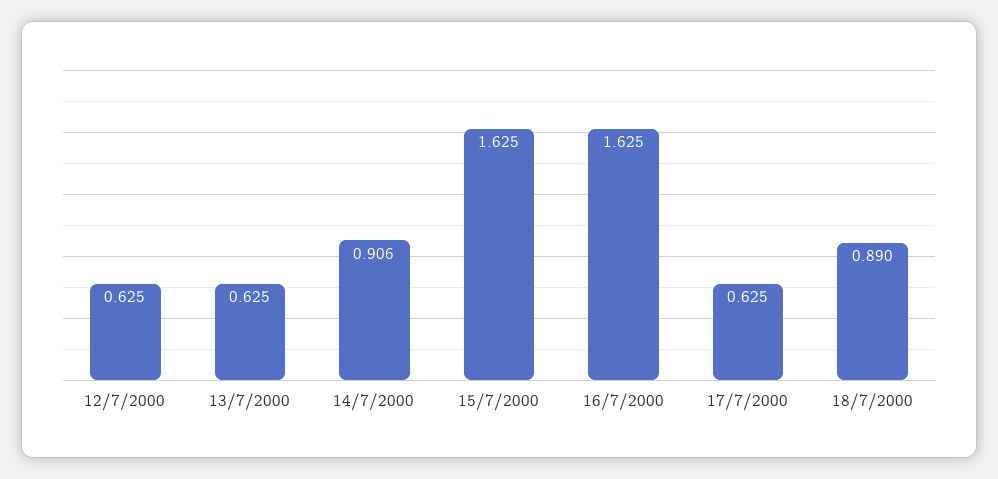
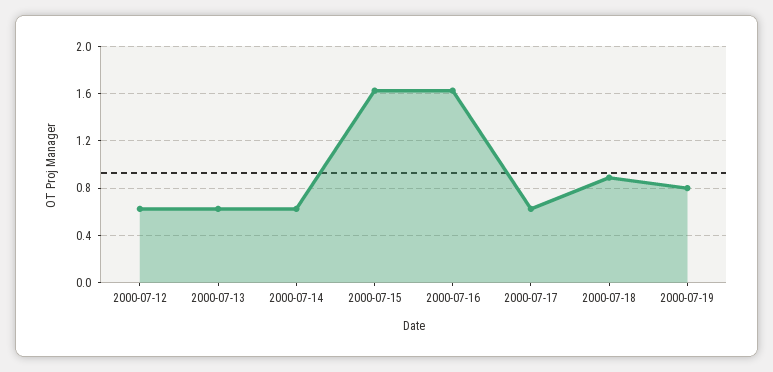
14/7/2000: 0.906 -> 0.6
2000-07-19: none -> 0.8

